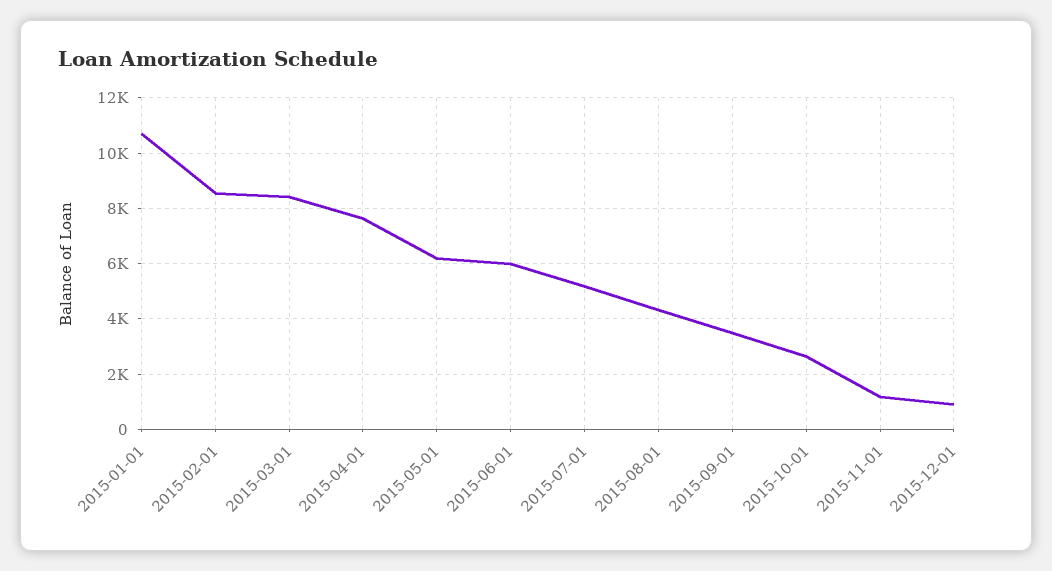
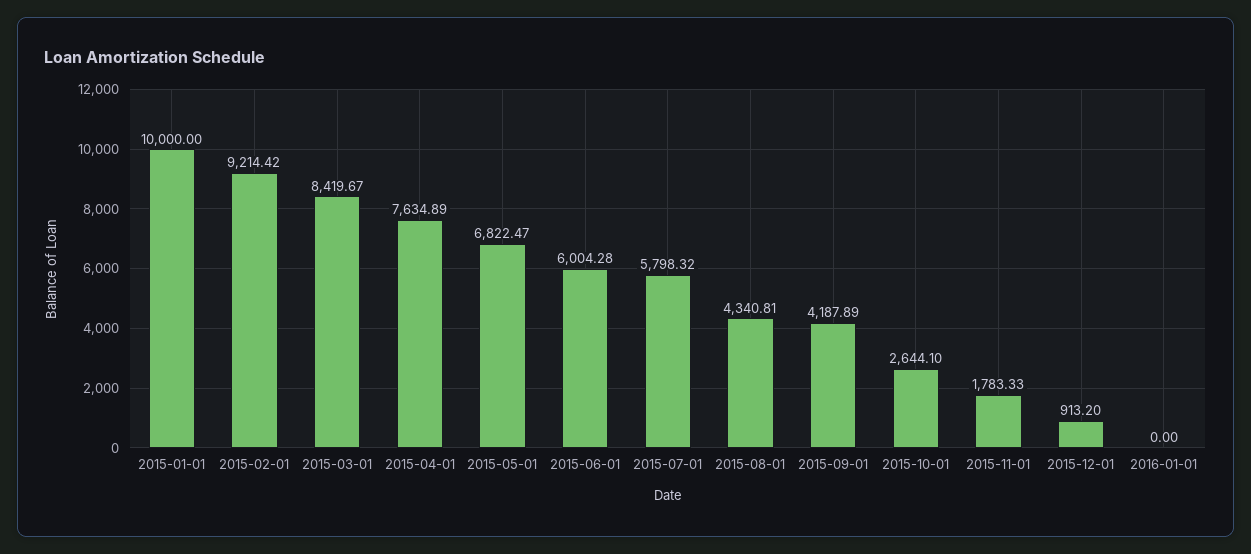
2015-01-01: 10750 -> 10000
2015-02-01: 8500 -> 9214.42
2015-05-01: 6250 -> 6822.47
2015-07-01: 5250 -> 5798.32
2015-09-01: 3500 -> 4187.89
2015-11-01: 1250 -> 1783.33
2016-01-01: none -> 0

